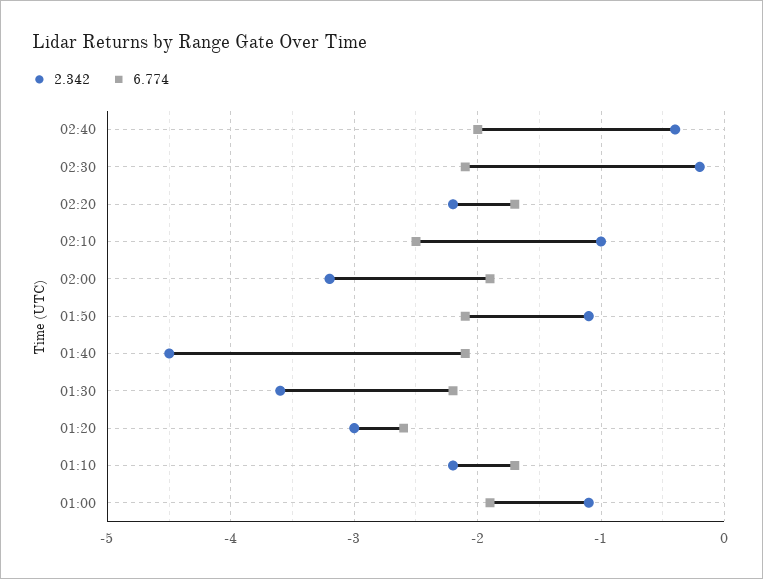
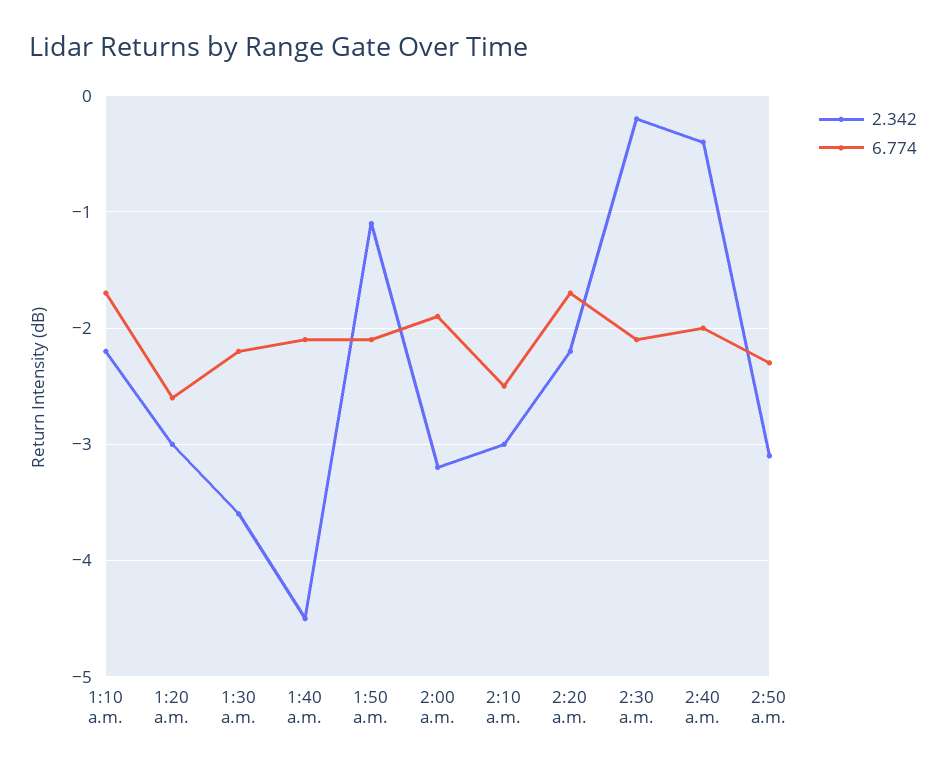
2.342, 02:10: -1 -> -3
2.342, 01:00: -1.1 -> none
6.774, 01:00: -1.9 -> none
2.342, 2:50 a.m.: none -> -3.1
6.774, 2:50 a.m.: none -> -2.3

